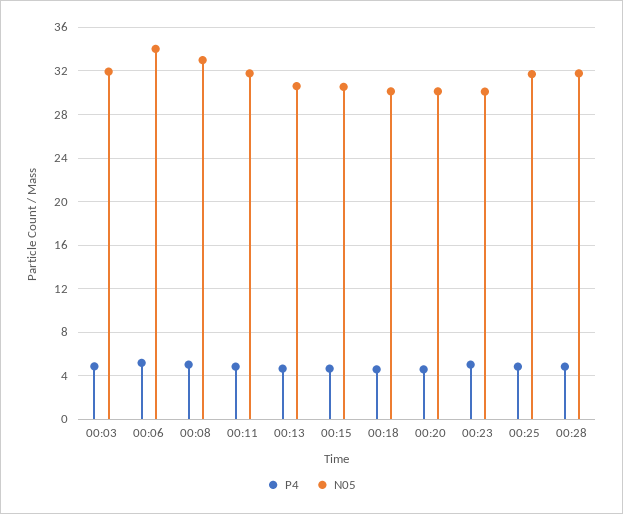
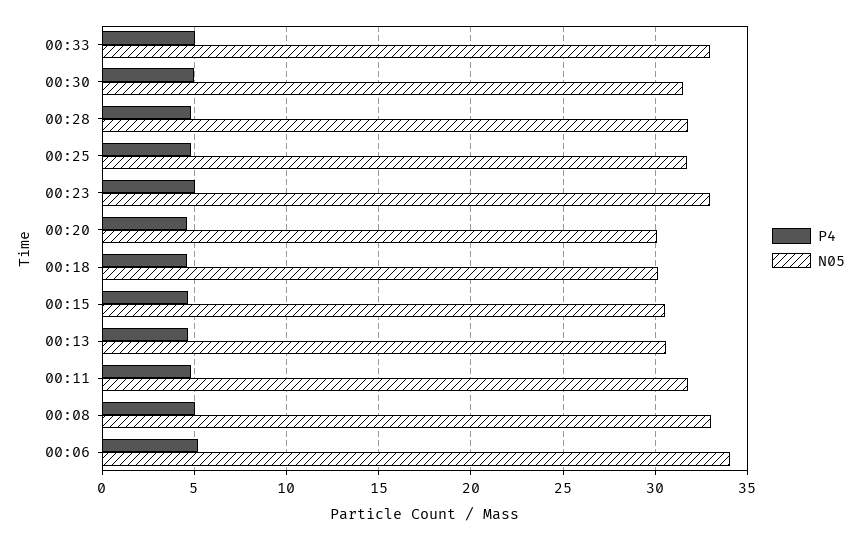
P4, 00:03: 5 -> none
N05, 00:03: 32 -> none
N05, 00:23: 30 -> 33
P4, 00:33: none -> 5
N05, 00:33: none -> 33
P4, 00:30: none -> 5
N05, 00:30: none -> 31.5

